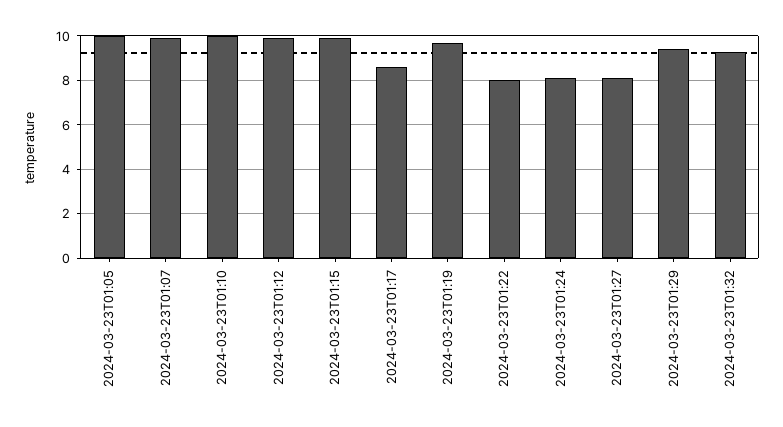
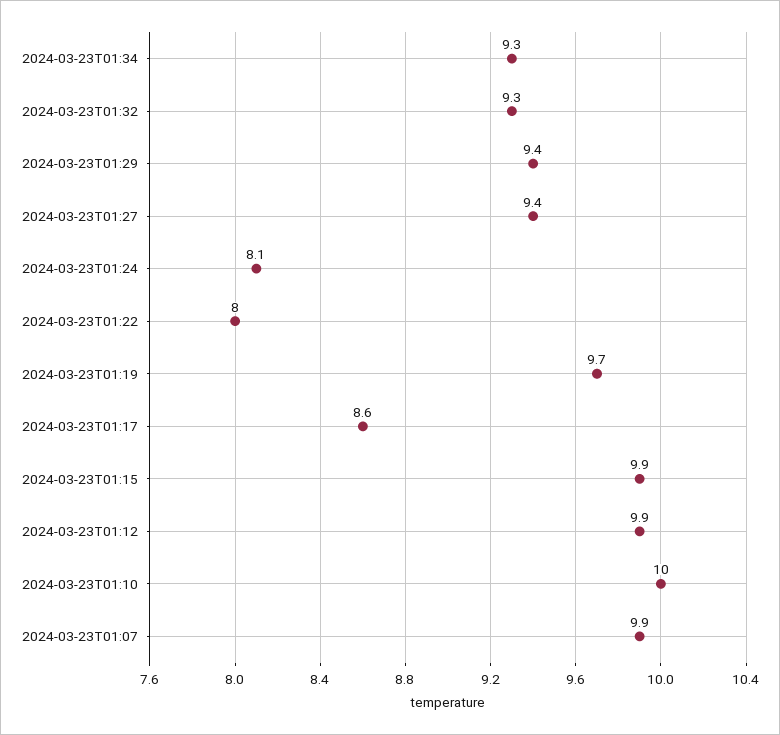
2024-03-23T01:05: 10 -> none
2024-03-23T01:27: 8 -> 9.4
2024-03-23T01:34: none -> 9.3

